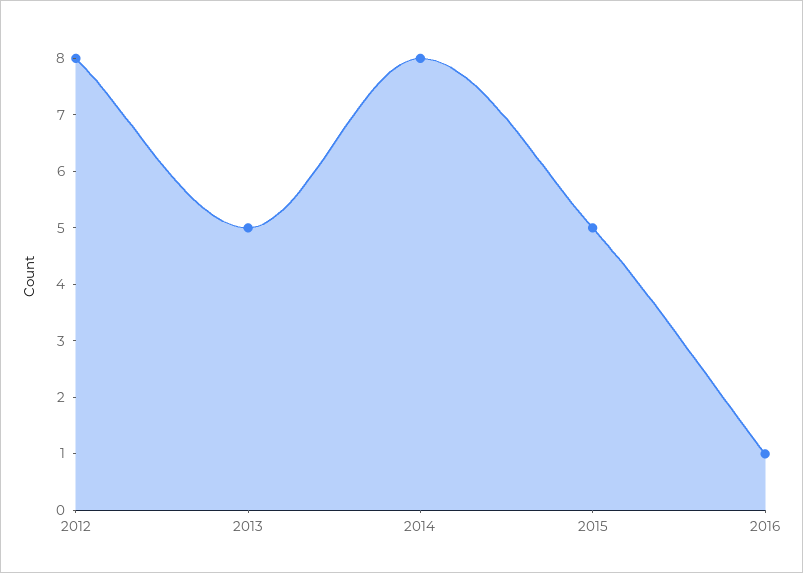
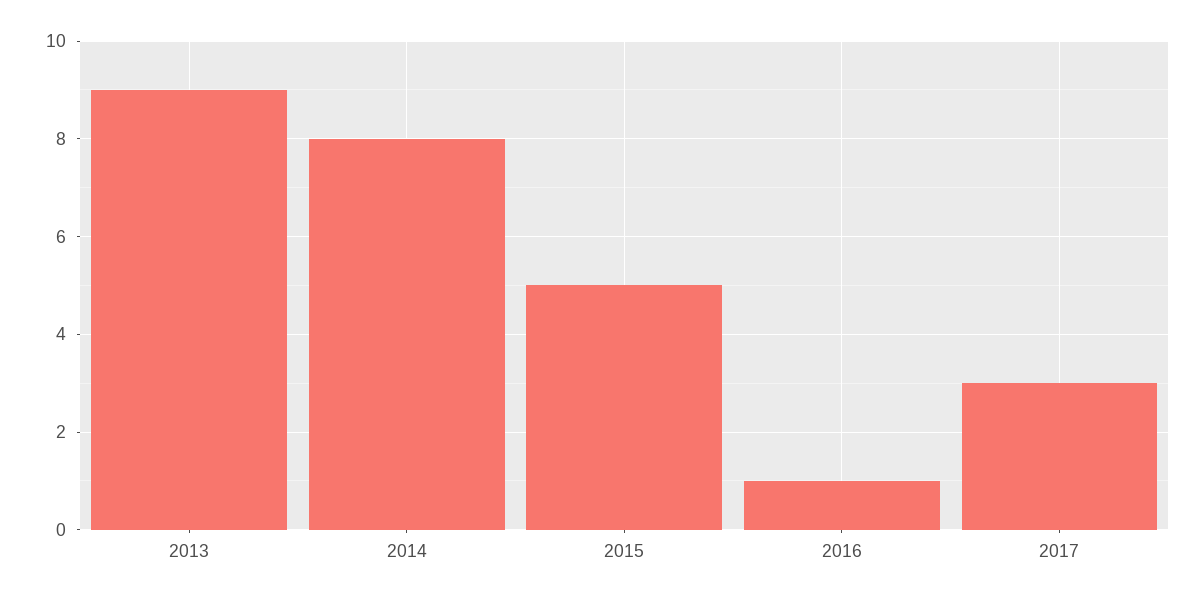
2012: 8 -> none
2013: 5 -> 9
2017: none -> 3

